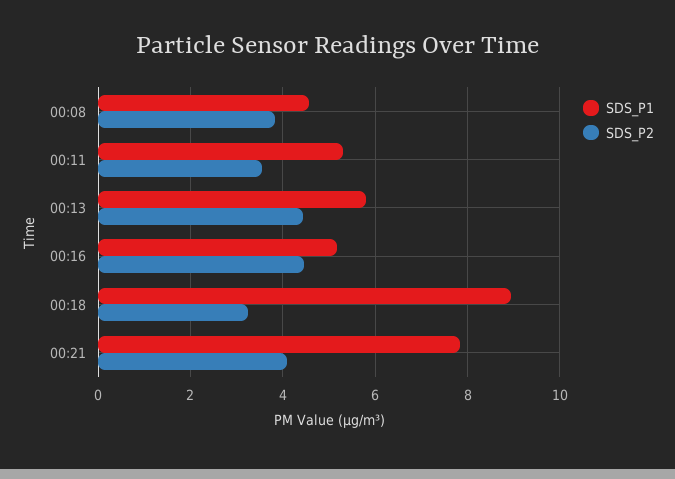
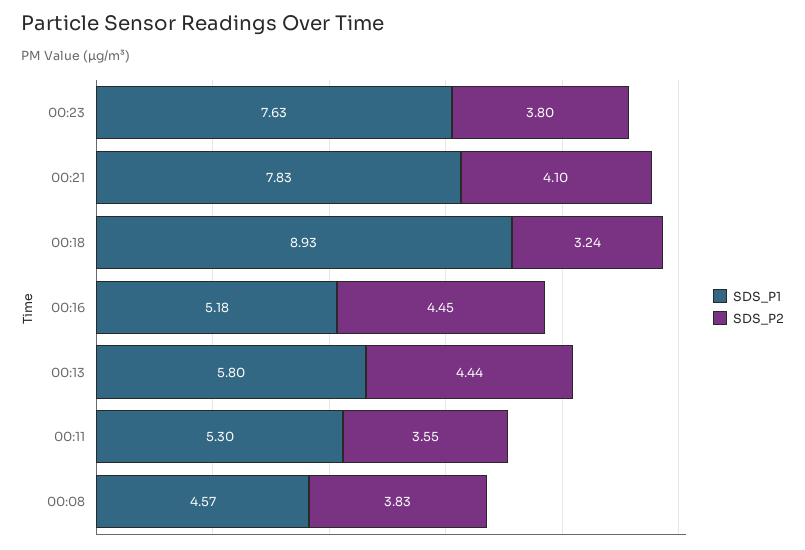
SDS_P1, 00:23: none -> 7.63
SDS_P2, 00:23: none -> 3.8

